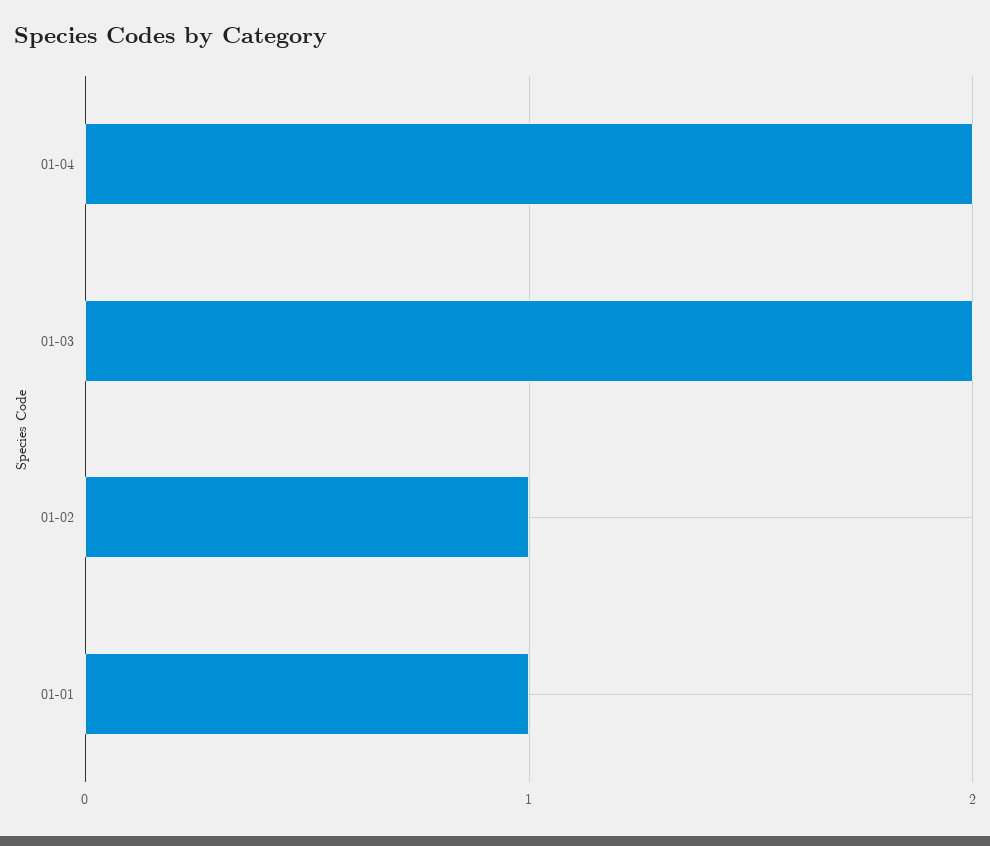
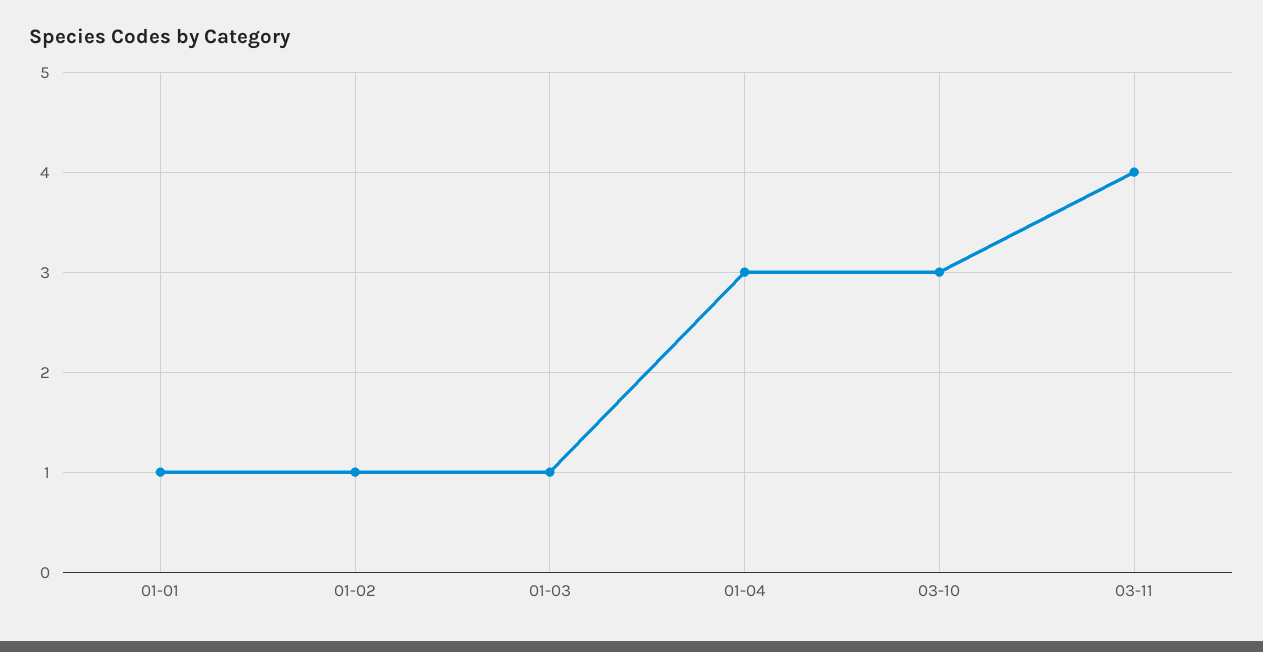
01-04: 2 -> 3
01-03: 2 -> 1
03-10: none -> 3
03-11: none -> 4

